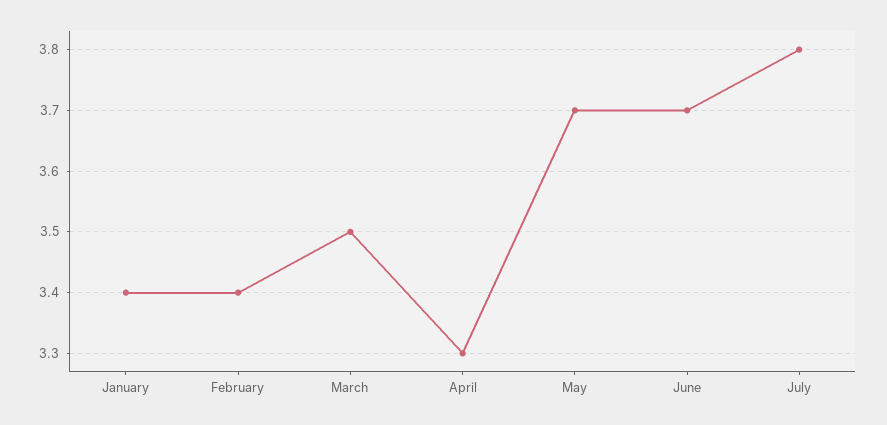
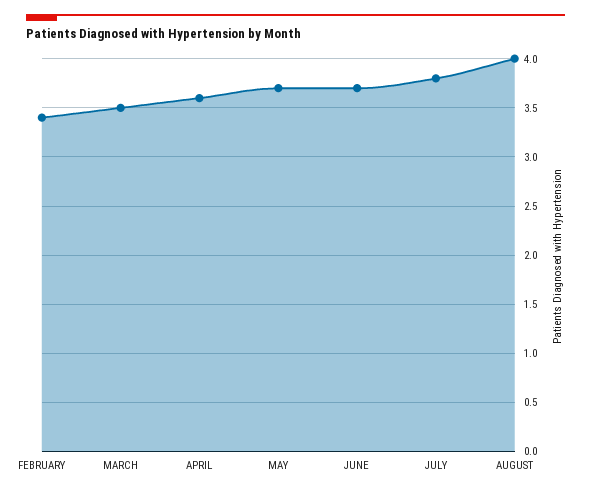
January: 3.4 -> none
April: 3.3 -> 3.6
AUGUST: none -> 4

